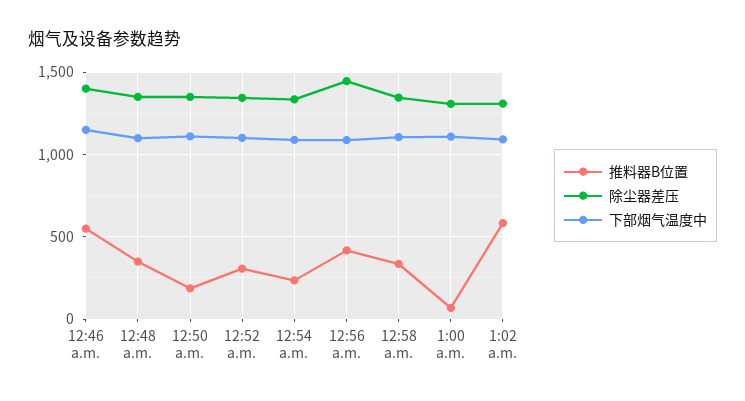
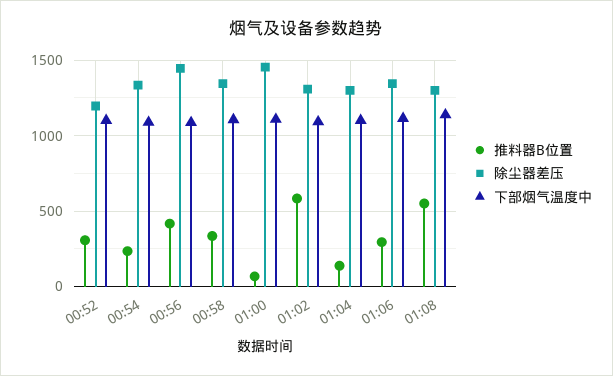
推料器B位置, 12:46 a.m.: 550 -> none
除尘器差压, 12:46 a.m.: 1400 -> none
下部烟气温度中, 12:46 a.m.: 1150 -> none
推料器B位置, 12:48 a.m.: 350 -> none
除尘器差压, 12:48 a.m.: 1350 -> none
下部烟气温度中, 12:48 a.m.: 1100 -> none
推料器B位置, 12:50 a.m.: 200 -> none
除尘器差压, 12:50 a.m.: 1350 -> none
下部烟气温度中, 12:50 a.m.: 1100 -> none
除尘器差压, 12:52 a.m.: 1350 -> 1200
除尘器差压, 1:00 a.m.: 1300 -> 1450
推料器B位置, 01:04: none -> 150
除尘器差压, 01:04: none -> 1300
下部烟气温度中, 01:04: none -> 1100
推料器B位置, 01:06: none -> 300
除尘器差压, 01:06: none -> 1350
下部烟气温度中, 01:06: none -> 1100
推料器B位置, 01:08: none -> 550
除尘器差压, 01:08: none -> 1300
下部烟气温度中, 01:08: none -> 1150

